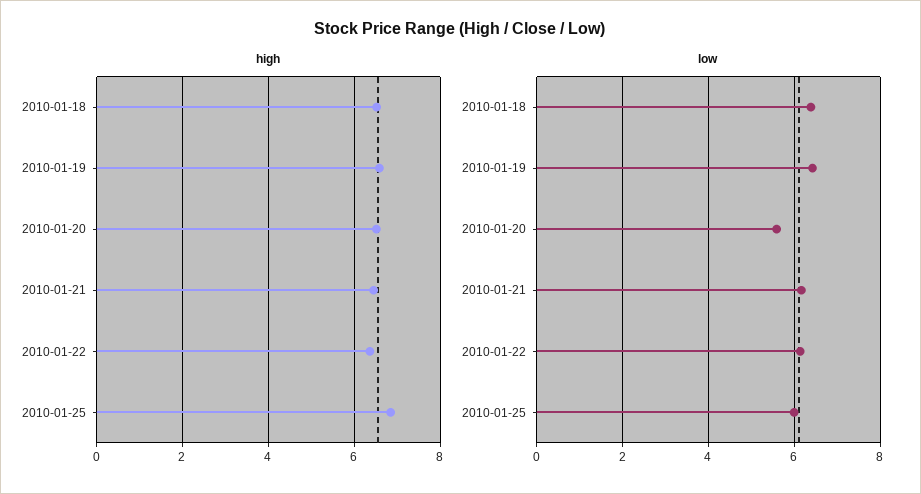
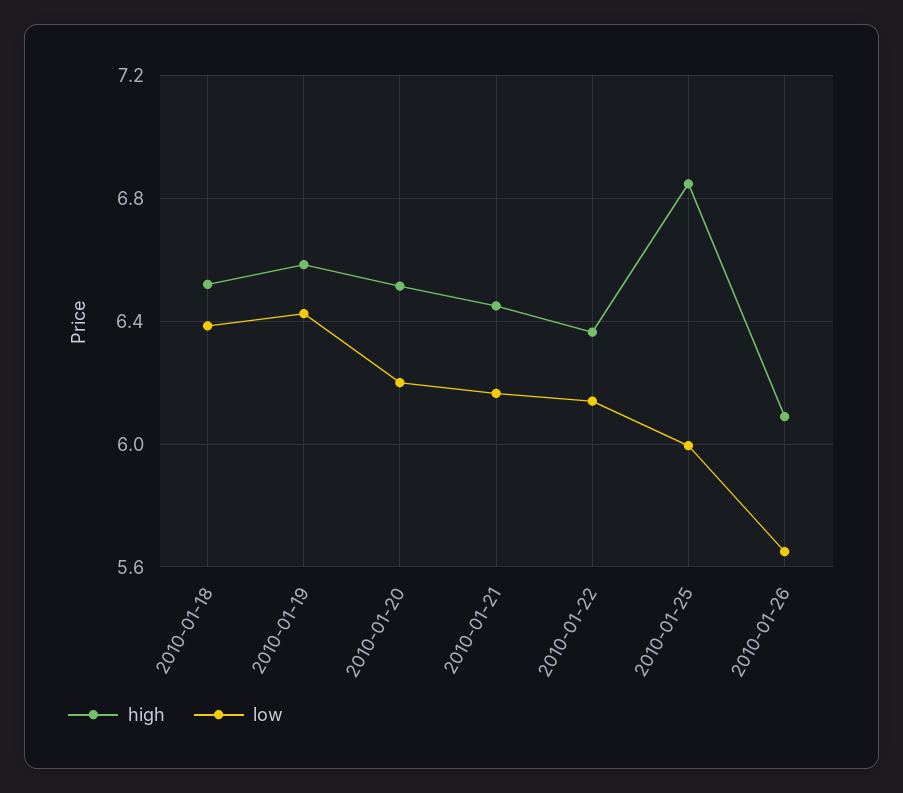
low, 2010-01-20: 5.6 -> 6.2
high, 2010-01-26: none -> 6.1
low, 2010-01-26: none -> 5.65

